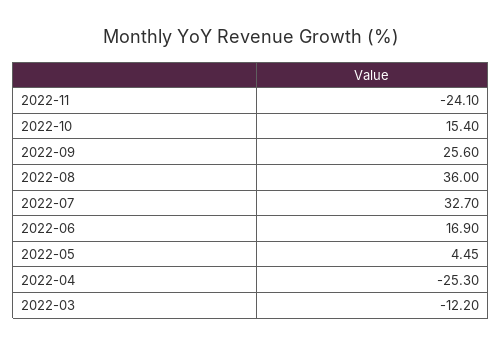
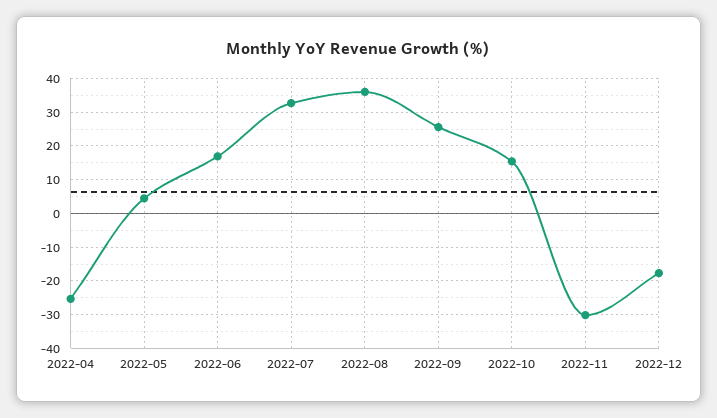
2022-11: -24.1 -> -30
2022-03: -12.2 -> none
2022-12: none -> -18

